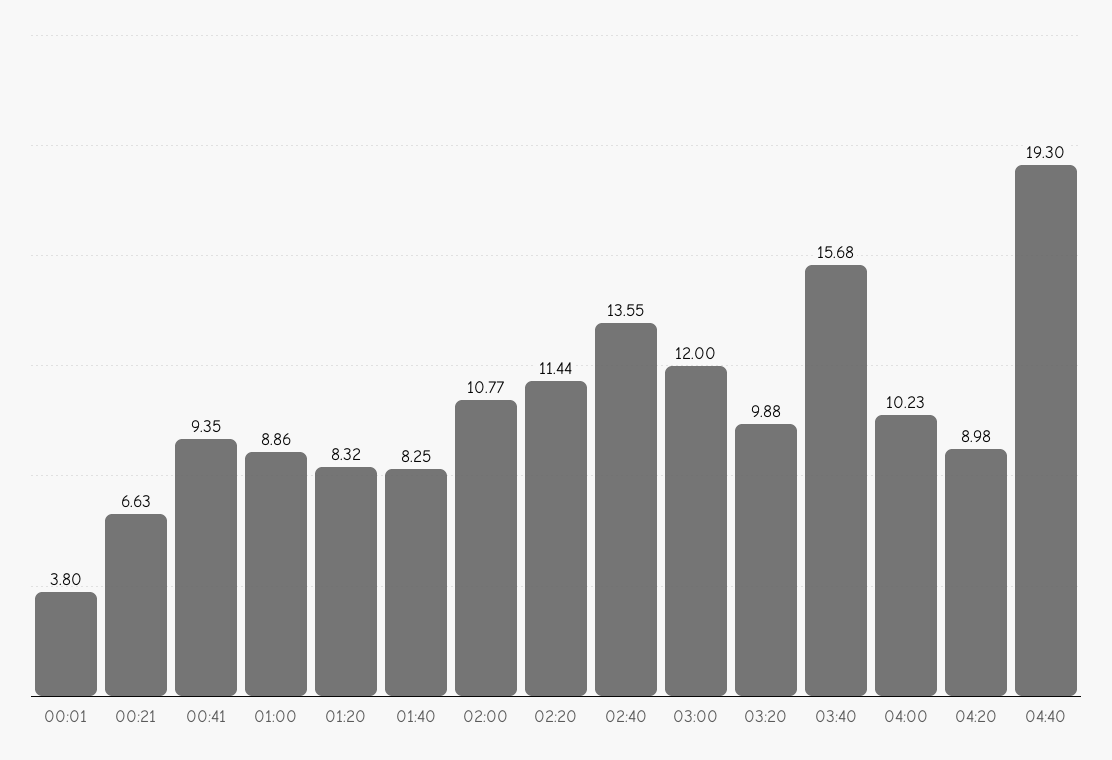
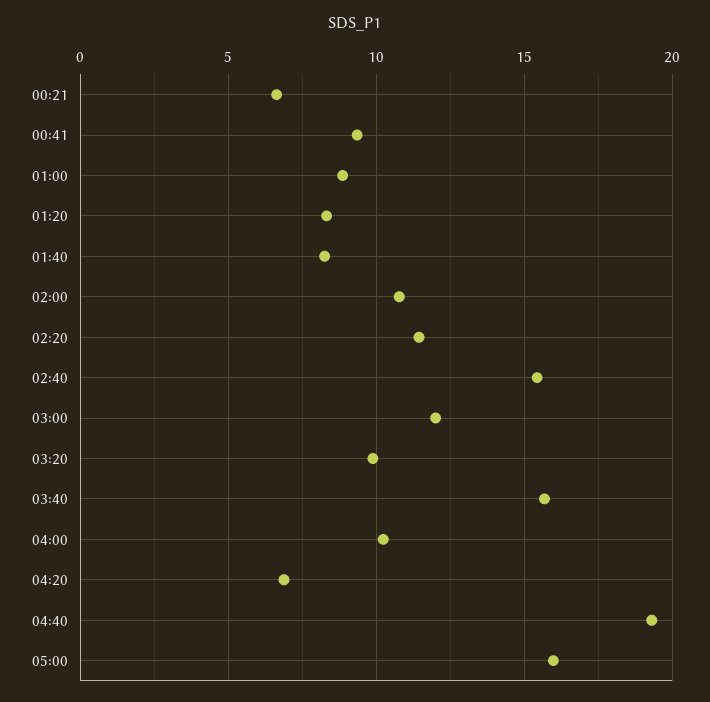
00:01: 3.8 -> none
02:40: 13.55 -> 15.5
04:20: 8.98 -> 7
05:00: none -> 16

